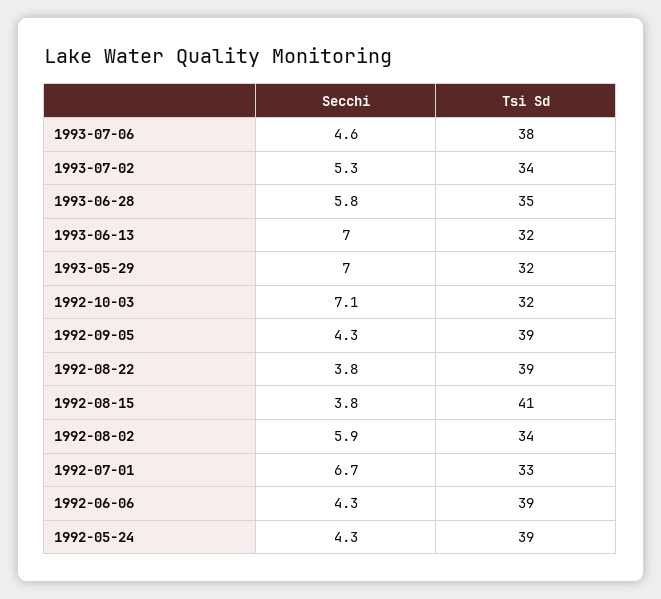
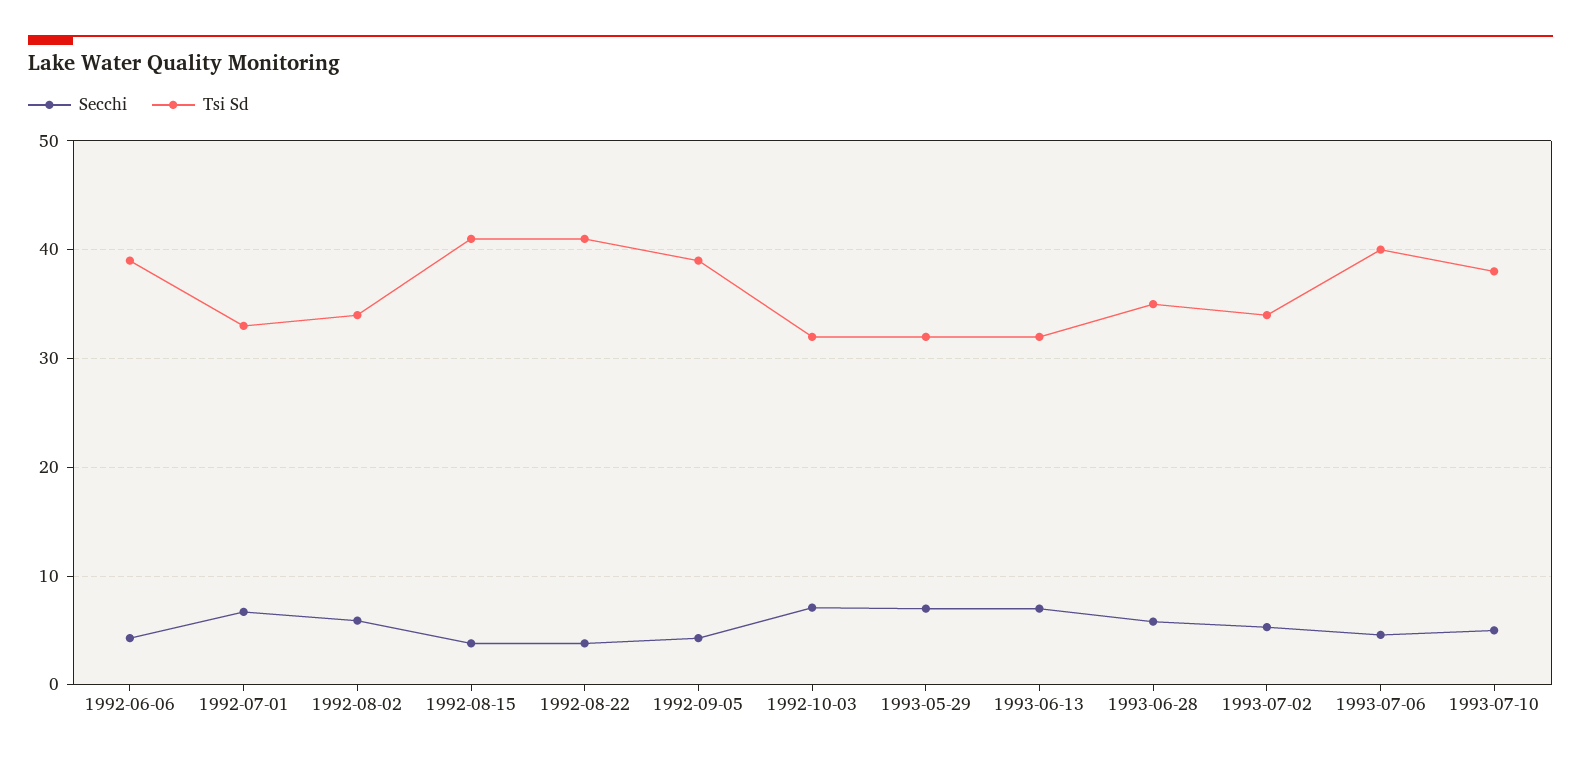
Tsi Sd, 1993-07-06: 38 -> 40
Tsi Sd, 1992-08-22: 39 -> 41
Secchi, 1992-05-24: 4.3 -> none
Tsi Sd, 1992-05-24: 39 -> none
Secchi, 1993-07-10: none -> 5
Tsi Sd, 1993-07-10: none -> 38

